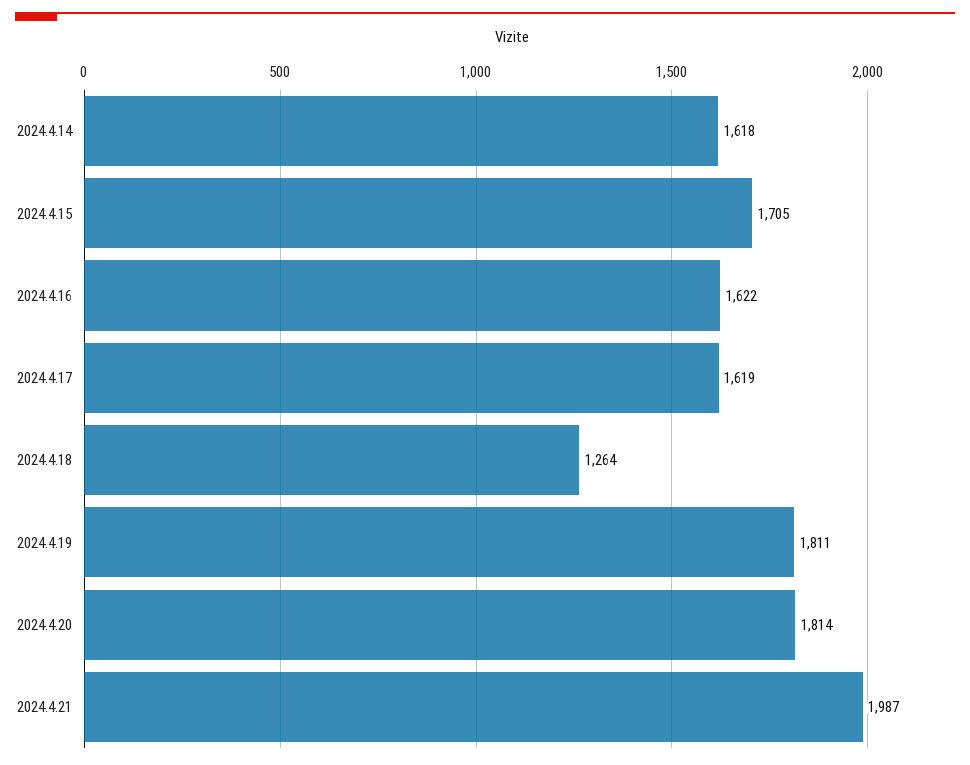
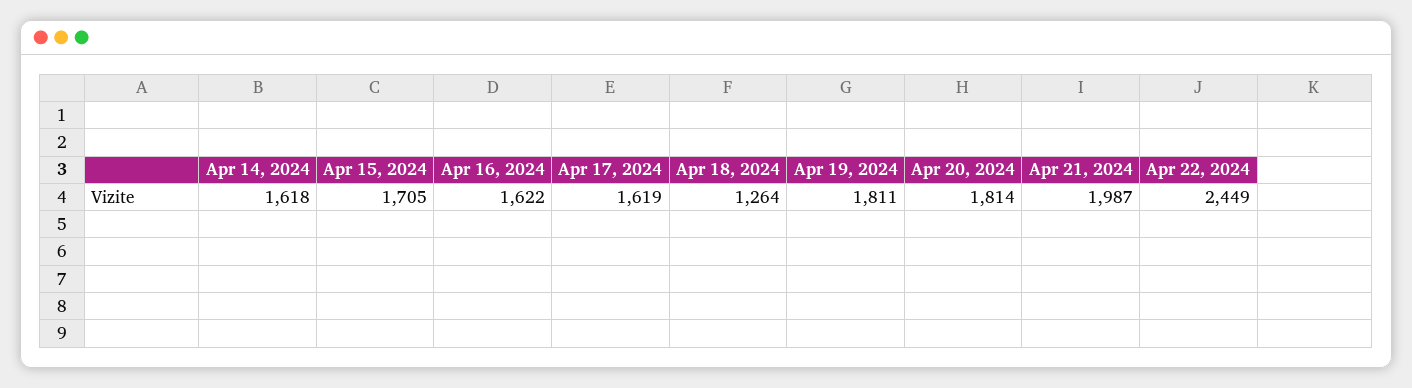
Apr 22, 2024: none -> 2449

